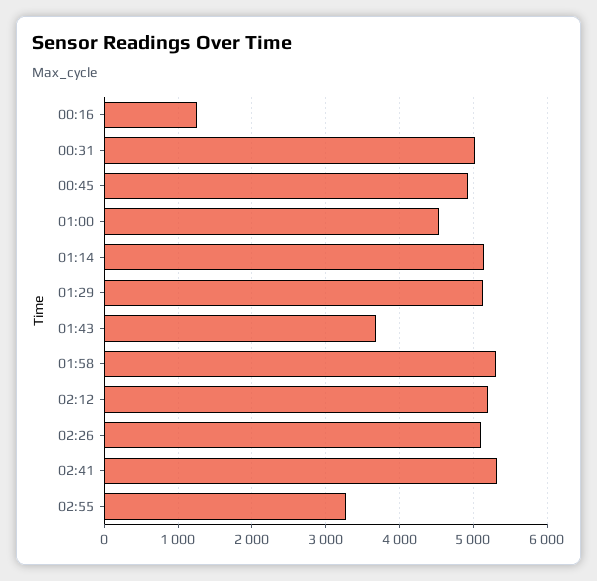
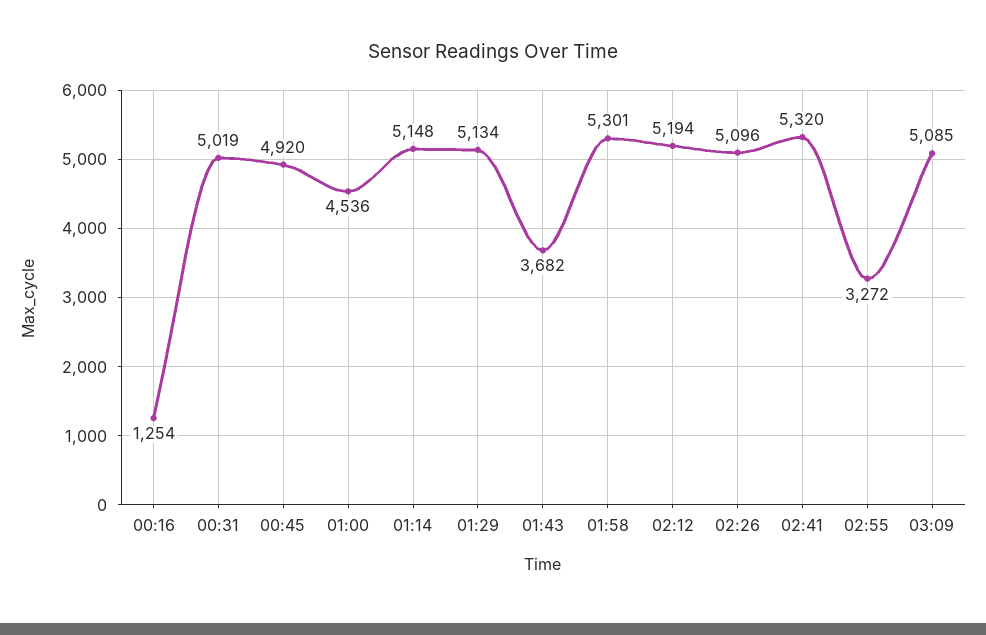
03:09: none -> 5085

